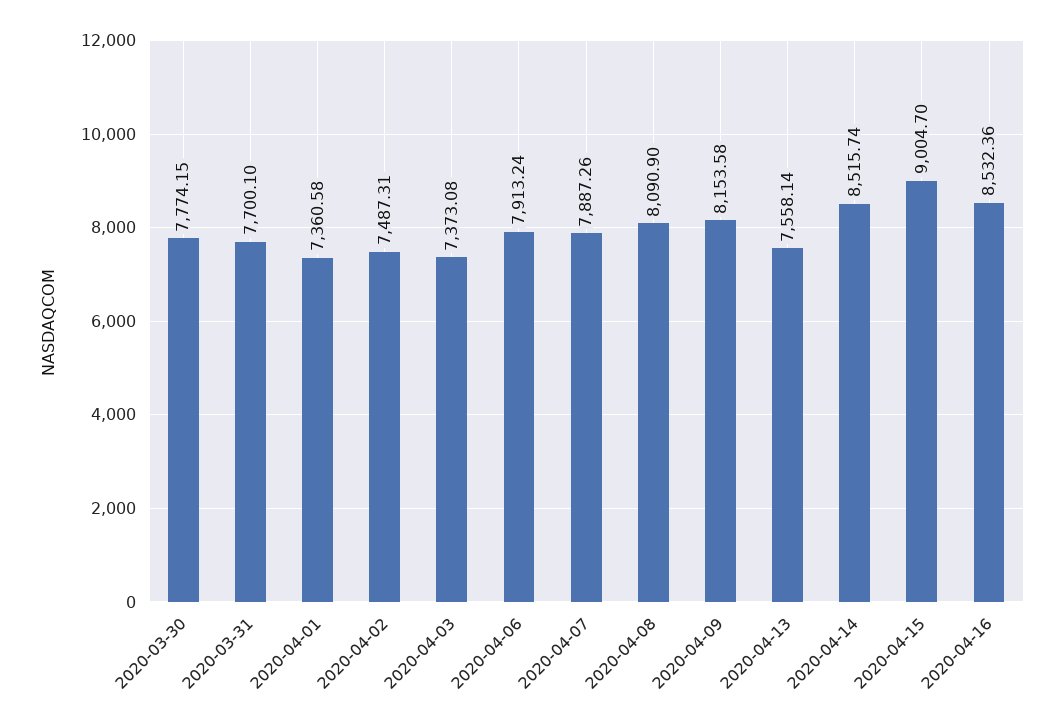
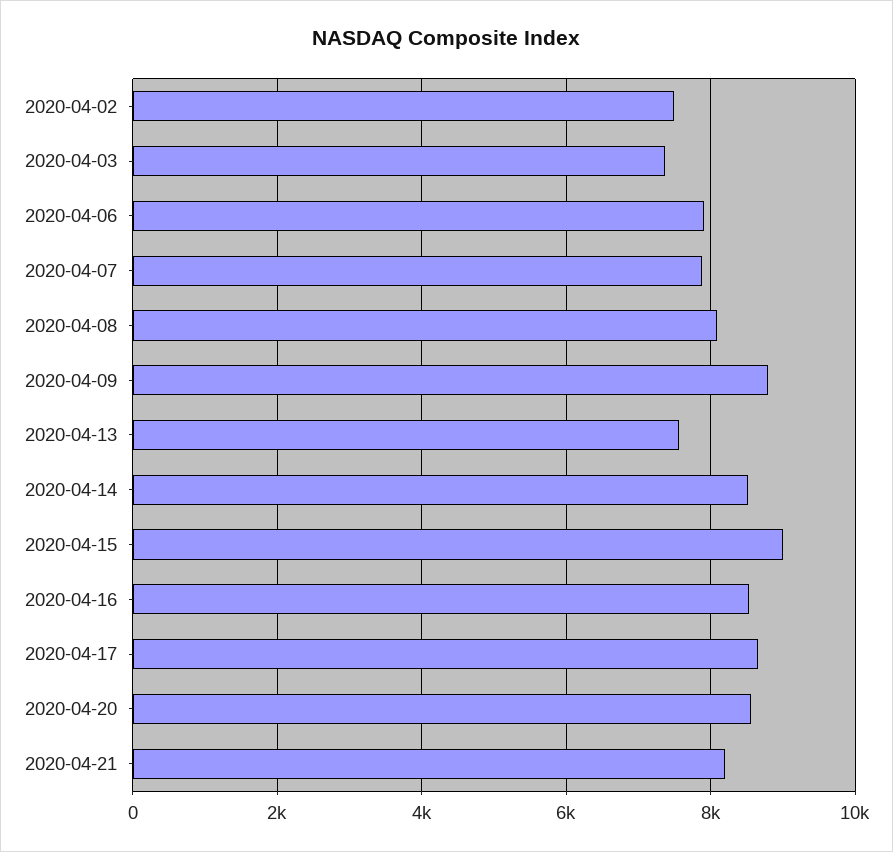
2020-03-30: 7774.15 -> none
2020-03-31: 7700.1 -> none
2020-04-01: 7360.58 -> none
2020-04-09: 8153.58 -> 8800
2020-04-17: none -> 8600
2020-04-20: none -> 8600
2020-04-21: none -> 8200

